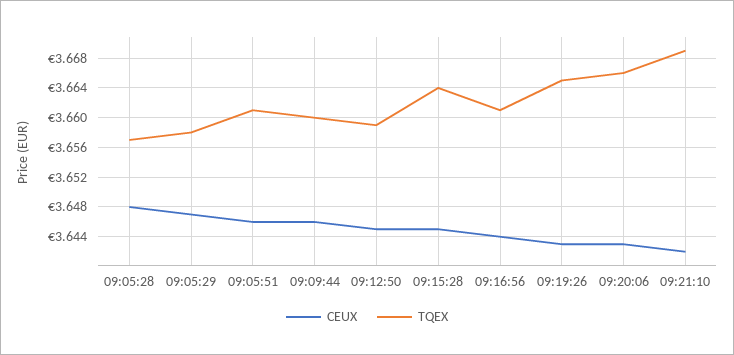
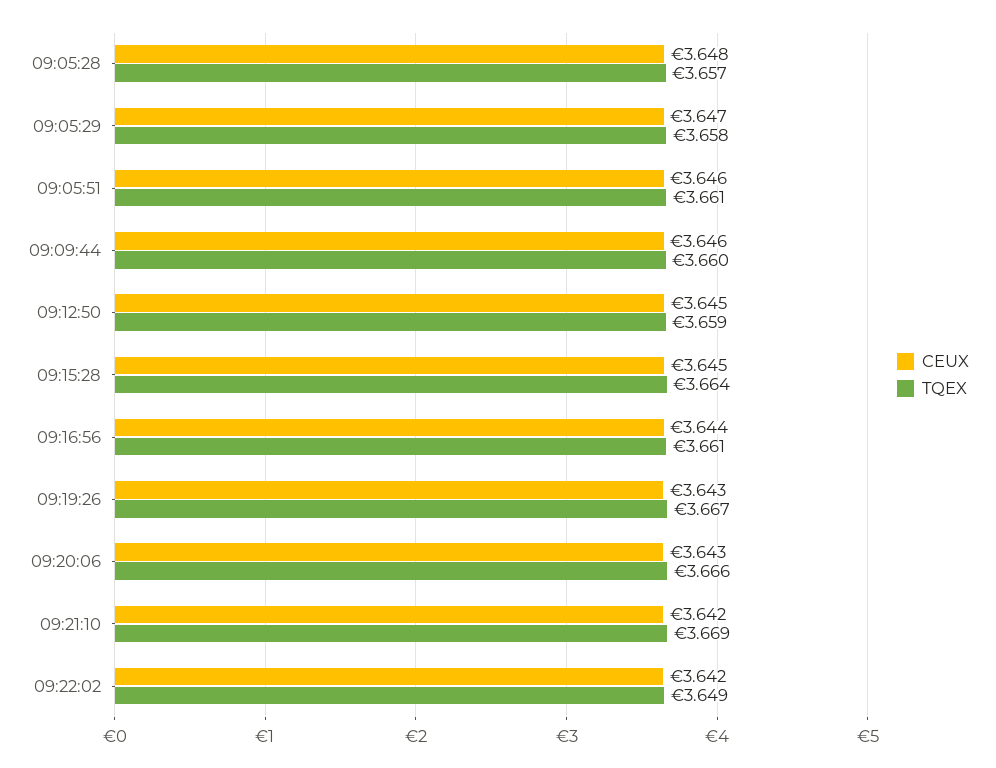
TQEX, 09:19:26: 3.665 -> 3.667
CEUX, 09:22:02: none -> 3.642
TQEX, 09:22:02: none -> 3.649

